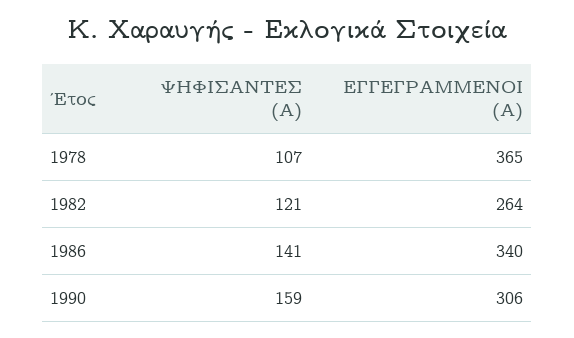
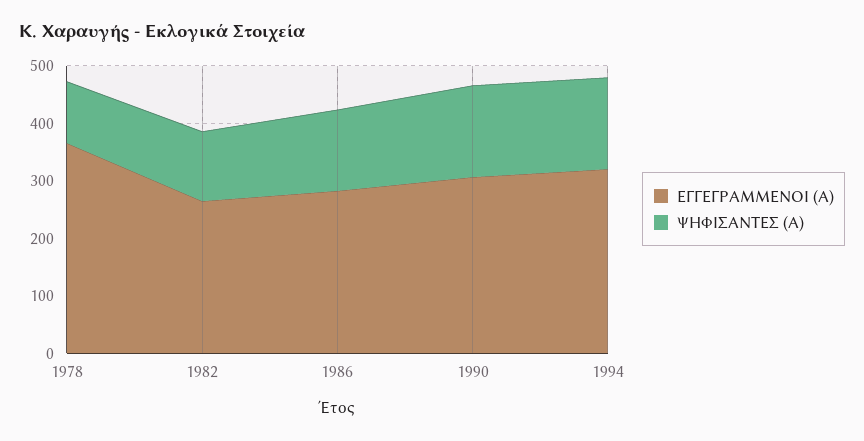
ΕΓΓΕΓΡΑΜΜΕΝΟΙ (Α), 1986: 340 -> 280
ΕΓΓΕΓΡΑΜΜΕΝΟΙ (Α), 1994: none -> 320
ΨΗΦΙΣΑΝΤΕΣ (Α), 1994: none -> 160

